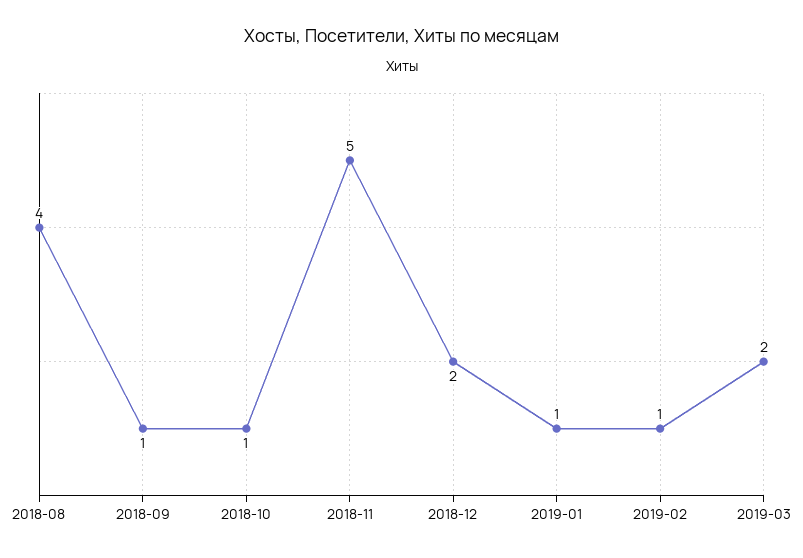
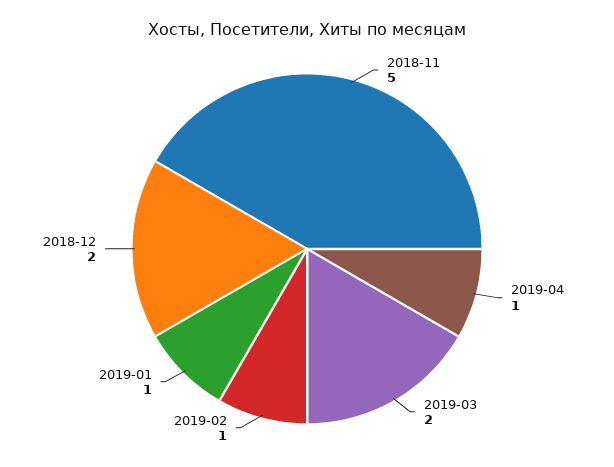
2018-08: 4 -> none
2018-09: 1 -> none
2018-10: 1 -> none
2019-04: none -> 1

